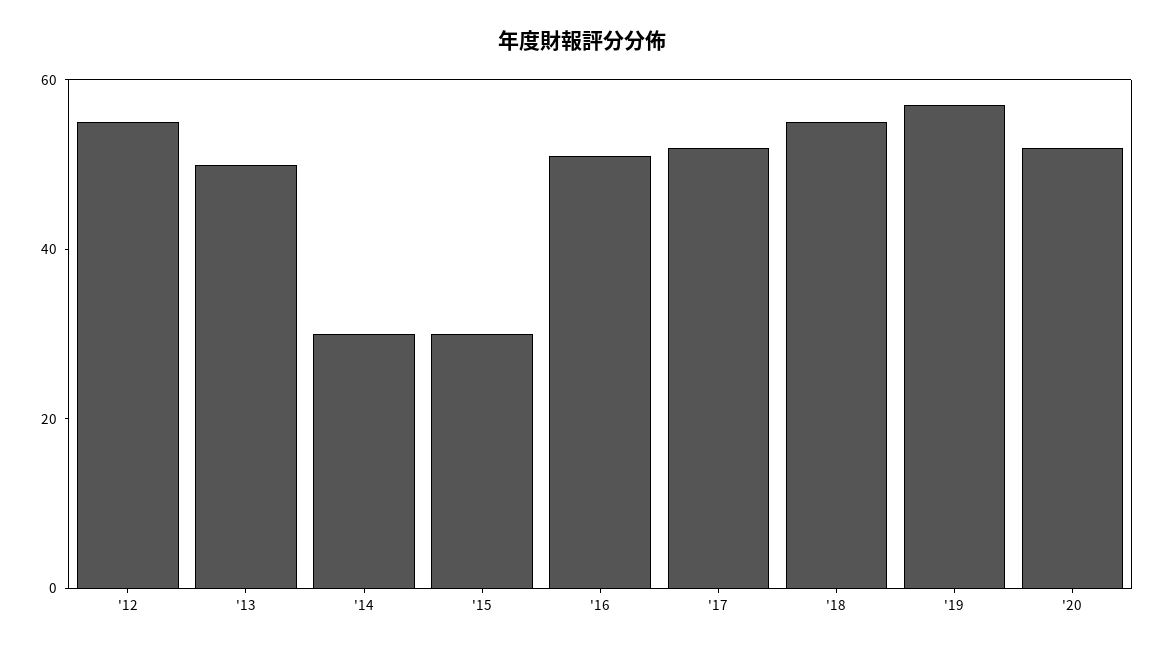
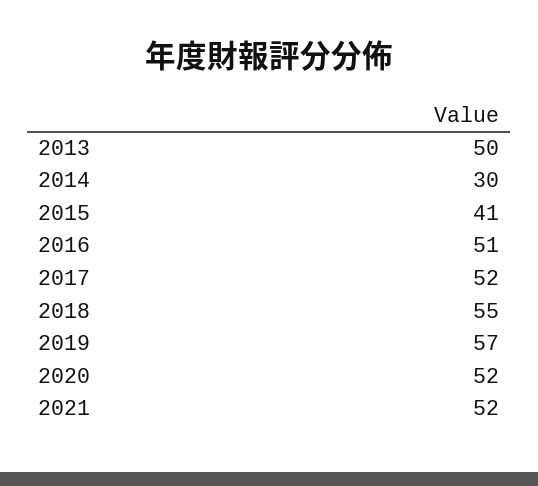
'12: 55 -> none
'15: 30 -> 41
2021: none -> 52

